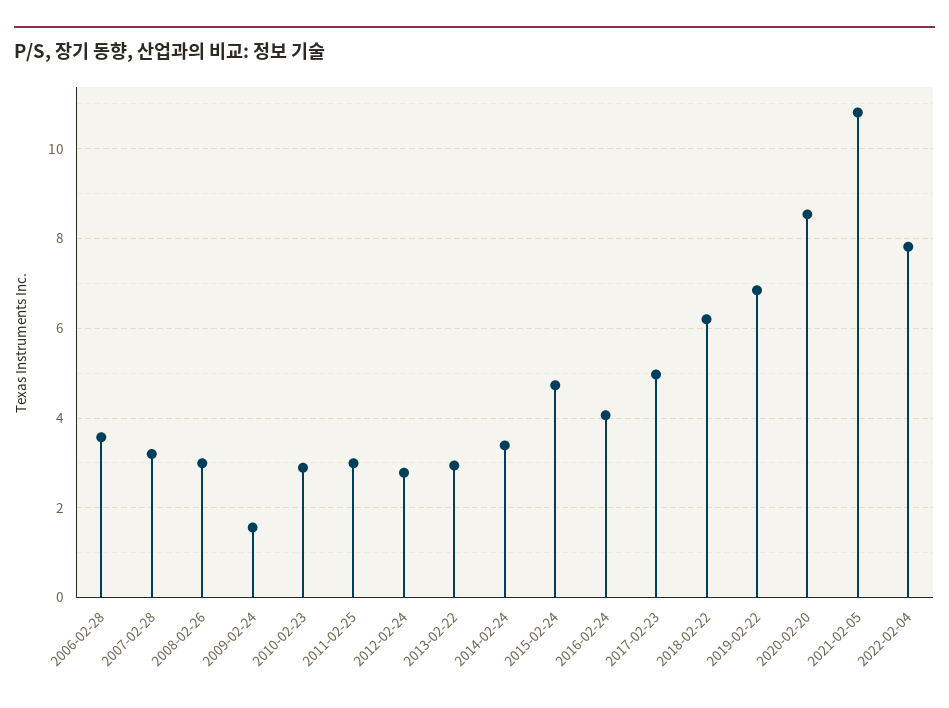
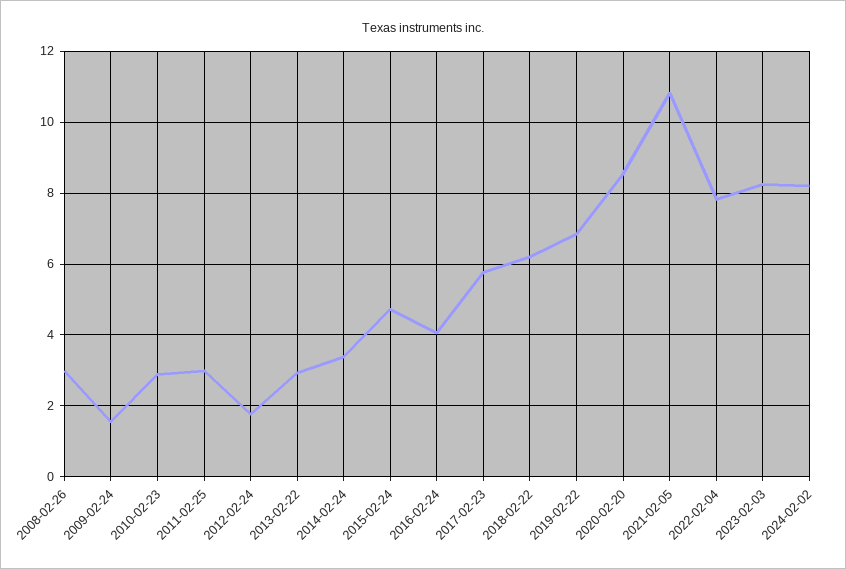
2006-02-28: 3.6 -> none
2007-02-28: 3.2 -> none
2012-02-24: 2.8 -> 1.8
2017-02-23: 5 -> 5.8
2023-02-03: none -> 8.2
2024-02-02: none -> 8.2

